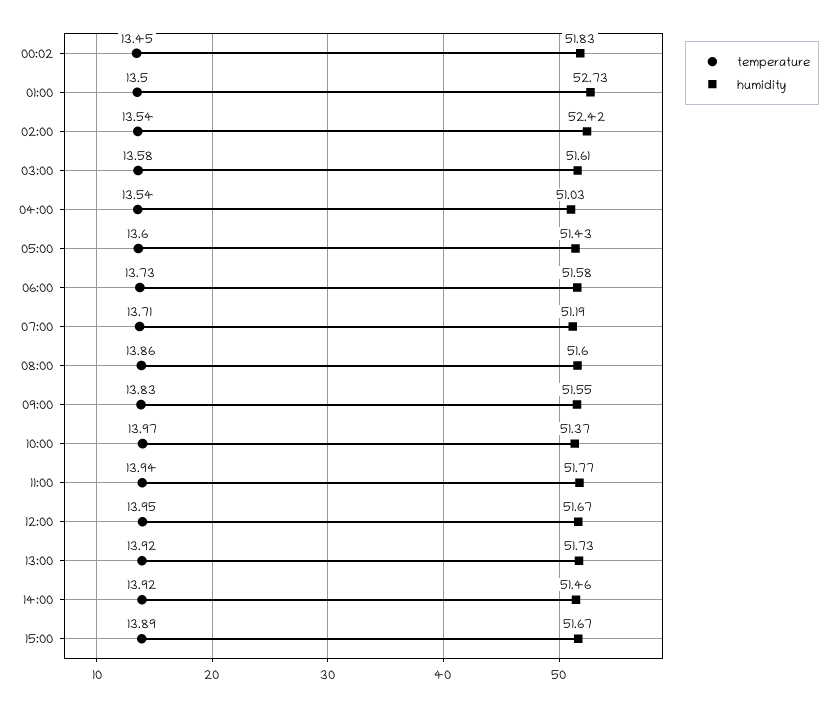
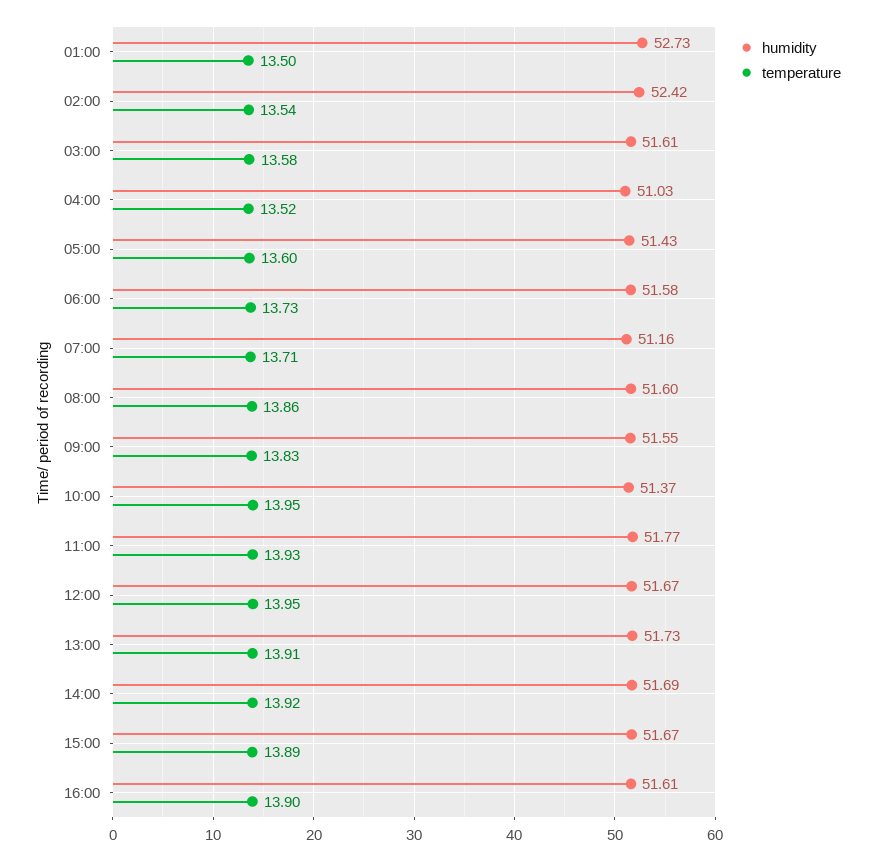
temperature, 00:02: 13.45 -> none
humidity, 00:02: 51.83 -> none
temperature, 04:00: 13.54 -> 13.52
humidity, 07:00: 51.19 -> 51.16
temperature, 10:00: 13.97 -> 13.95
temperature, 11:00: 13.94 -> 13.93
temperature, 13:00: 13.92 -> 13.91
humidity, 14:00: 51.46 -> 51.69
humidity, 16:00: none -> 51.61
temperature, 16:00: none -> 13.9

